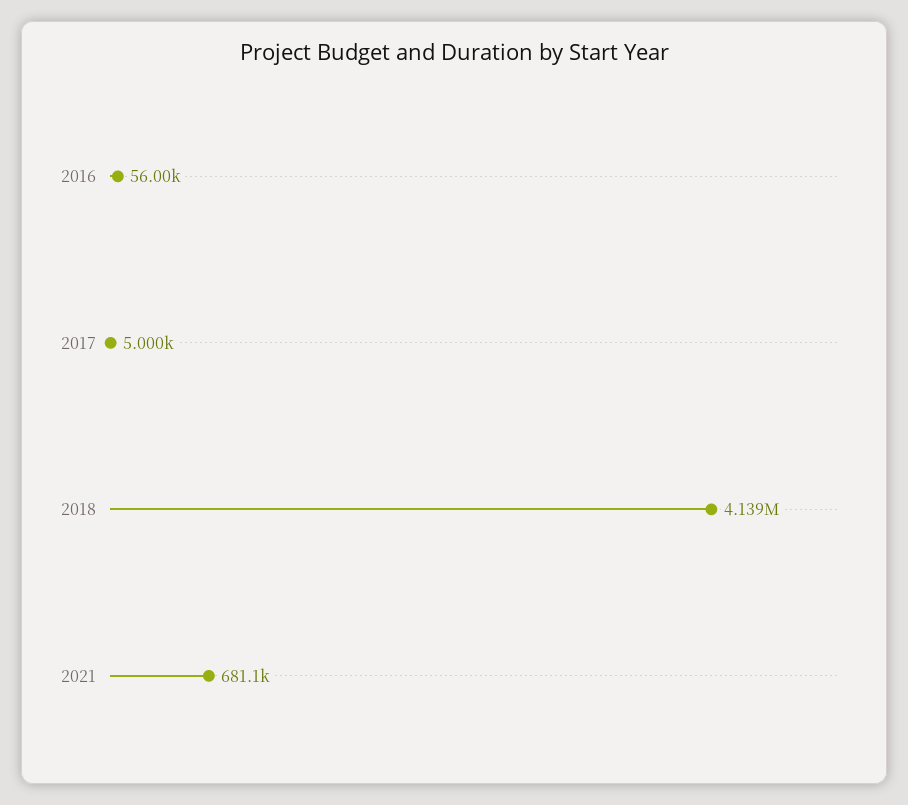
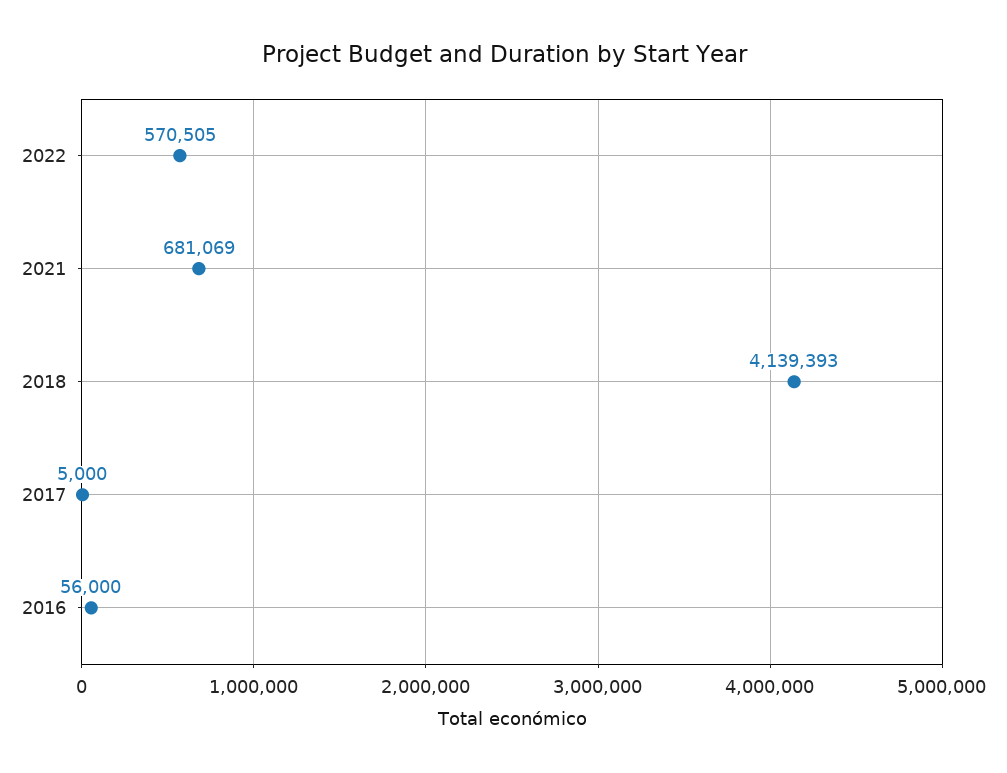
2022: none -> 570505

